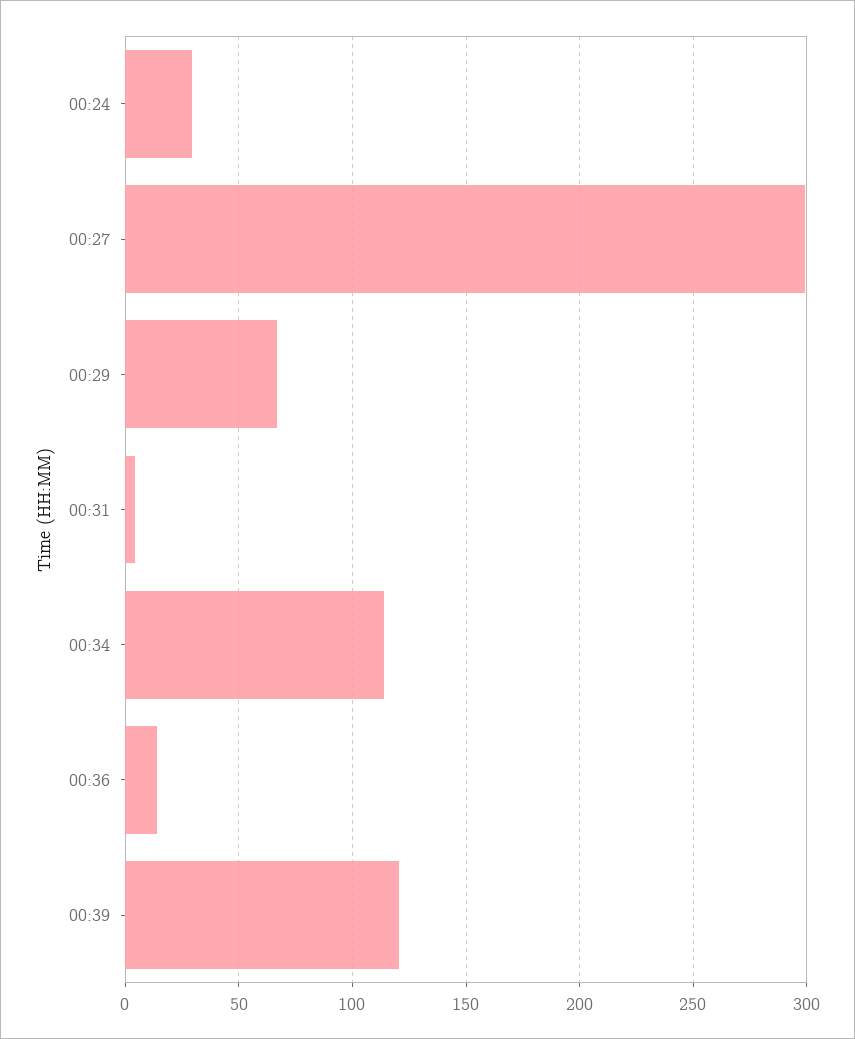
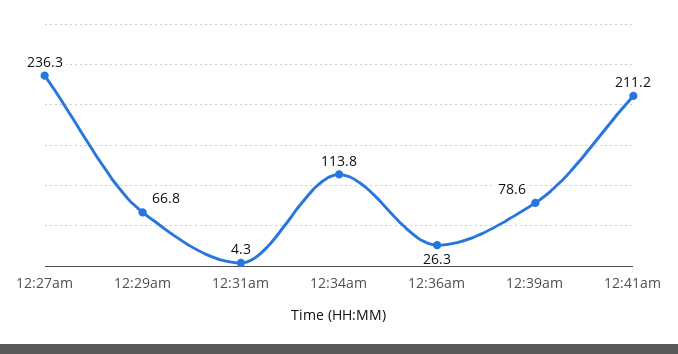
00:24: 30 -> none
00:27: 300 -> 236.3
00:36: 15 -> 26.3
00:39: 120 -> 78.6
12:41am: none -> 211.2

